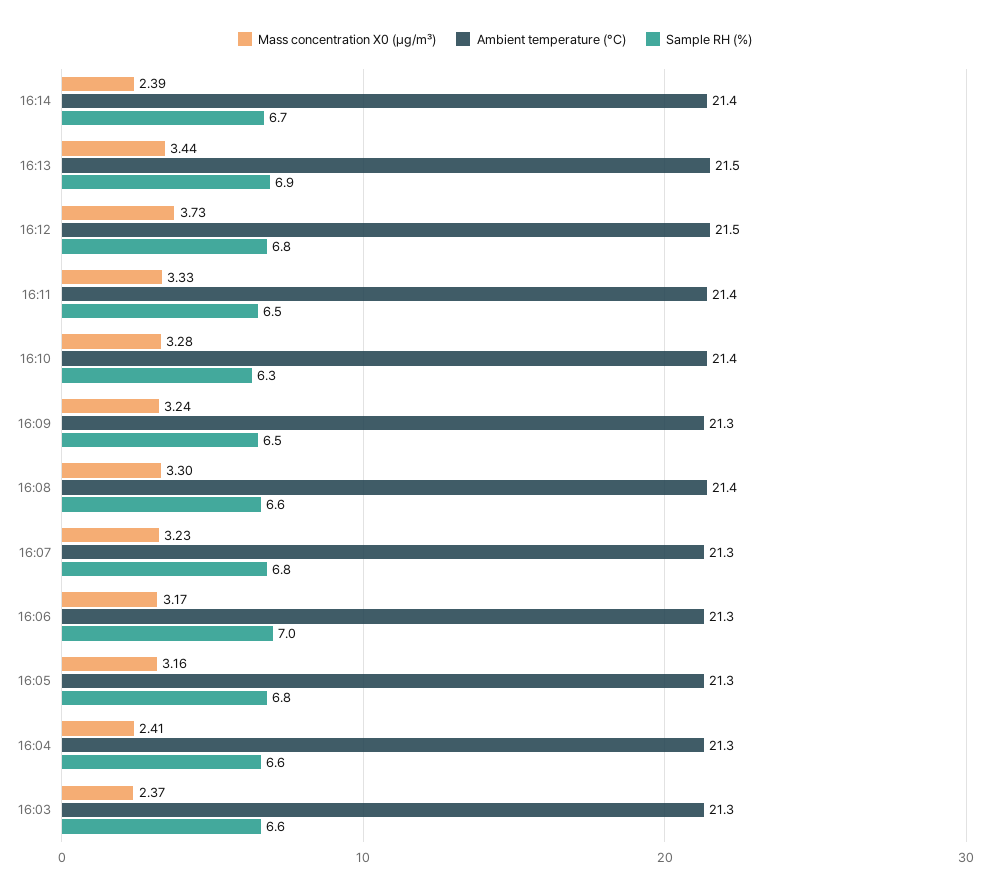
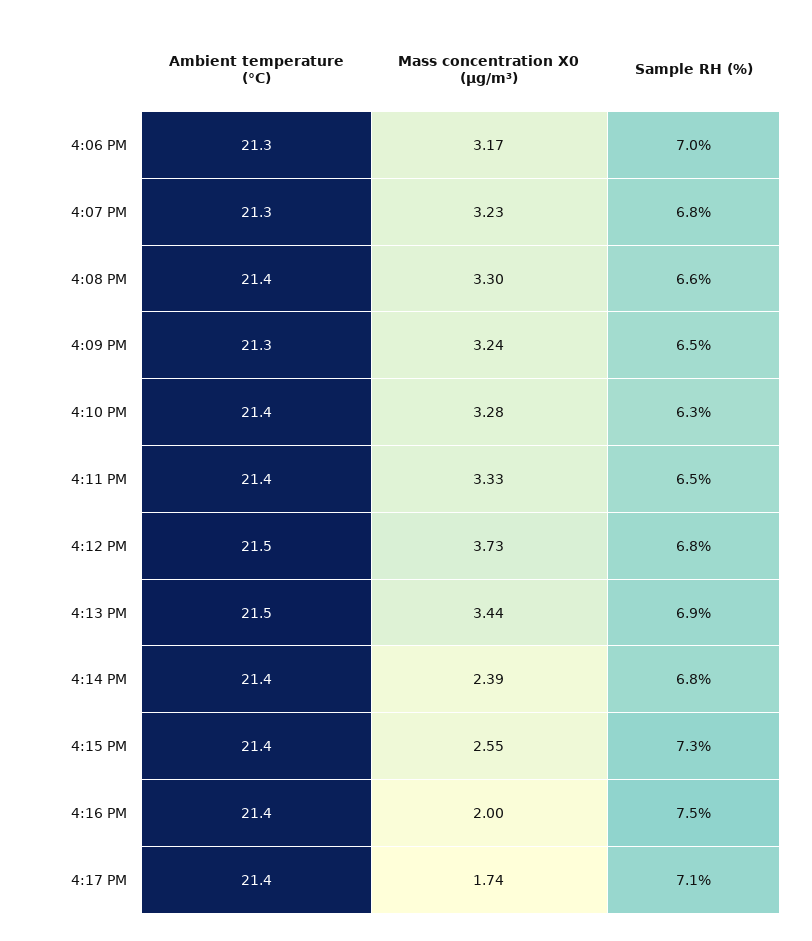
Sample RH (%), 16:14: 6.7 -> 6.8
Mass concentration X0 (μg/m³), 16:05: 3.16 -> none
Ambient temperature (°C), 16:05: 21.3 -> none
Sample RH (%), 16:05: 6.8 -> none
Mass concentration X0 (μg/m³), 16:04: 2.41 -> none
Ambient temperature (°C), 16:04: 21.3 -> none
Sample RH (%), 16:04: 6.6 -> none
Mass concentration X0 (μg/m³), 16:03: 2.37 -> none
Ambient temperature (°C), 16:03: 21.3 -> none
Sample RH (%), 16:03: 6.6 -> none
Ambient temperature (°C), 4:15 PM: none -> 21.4
Mass concentration X0 (μg/m³), 4:15 PM: none -> 2.55
Sample RH (%), 4:15 PM: none -> 7.3
Ambient temperature (°C), 4:16 PM: none -> 21.4
Mass concentration X0 (μg/m³), 4:16 PM: none -> 2
Sample RH (%), 4:16 PM: none -> 7.5
Ambient temperature (°C), 4:17 PM: none -> 21.4
Mass concentration X0 (μg/m³), 4:17 PM: none -> 1.74
Sample RH (%), 4:17 PM: none -> 7.1

